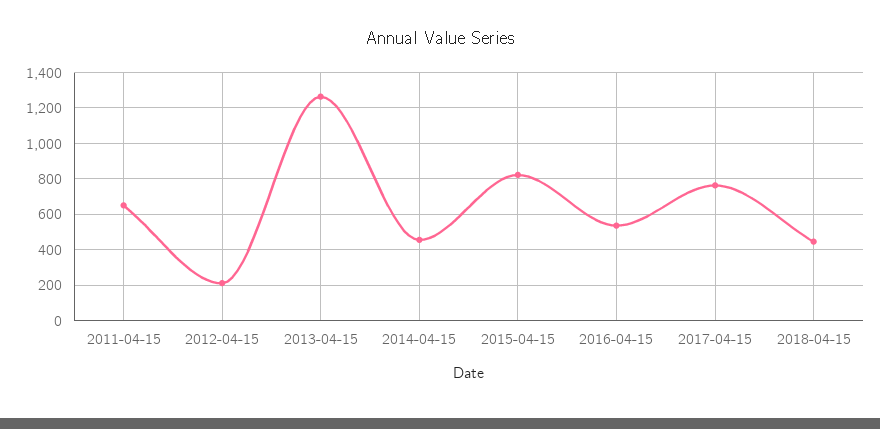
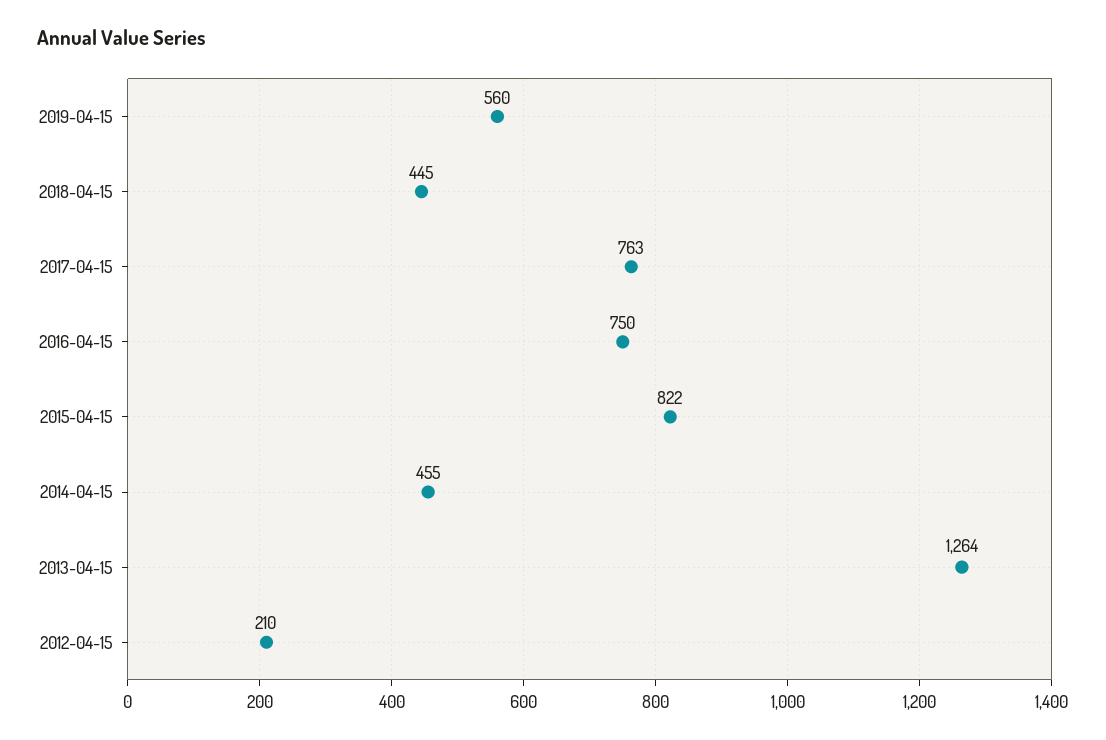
2011-04-15: 650 -> none
2016-04-15: 550 -> 750
2019-04-15: none -> 560

